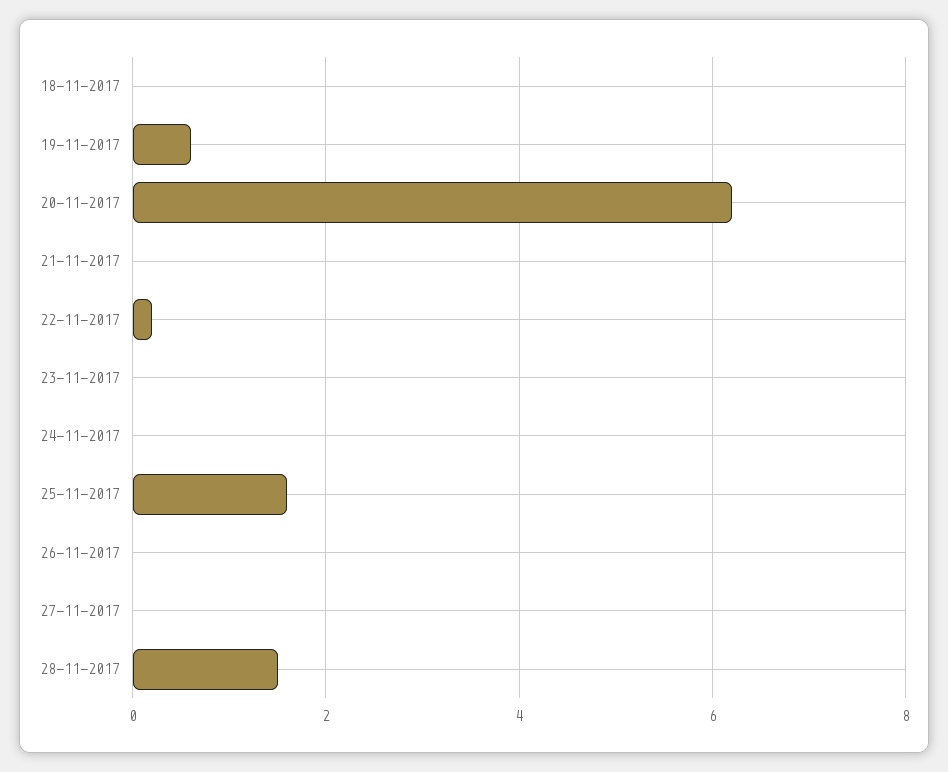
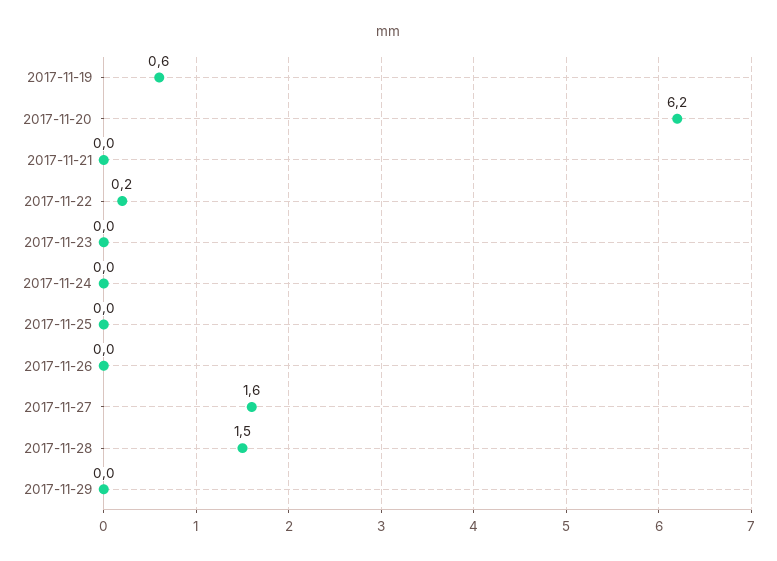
18-11-2017: 0 -> none
25-11-2017: 1.5 -> 0
27-11-2017: 0 -> 1.6
2017-11-29: none -> 0

